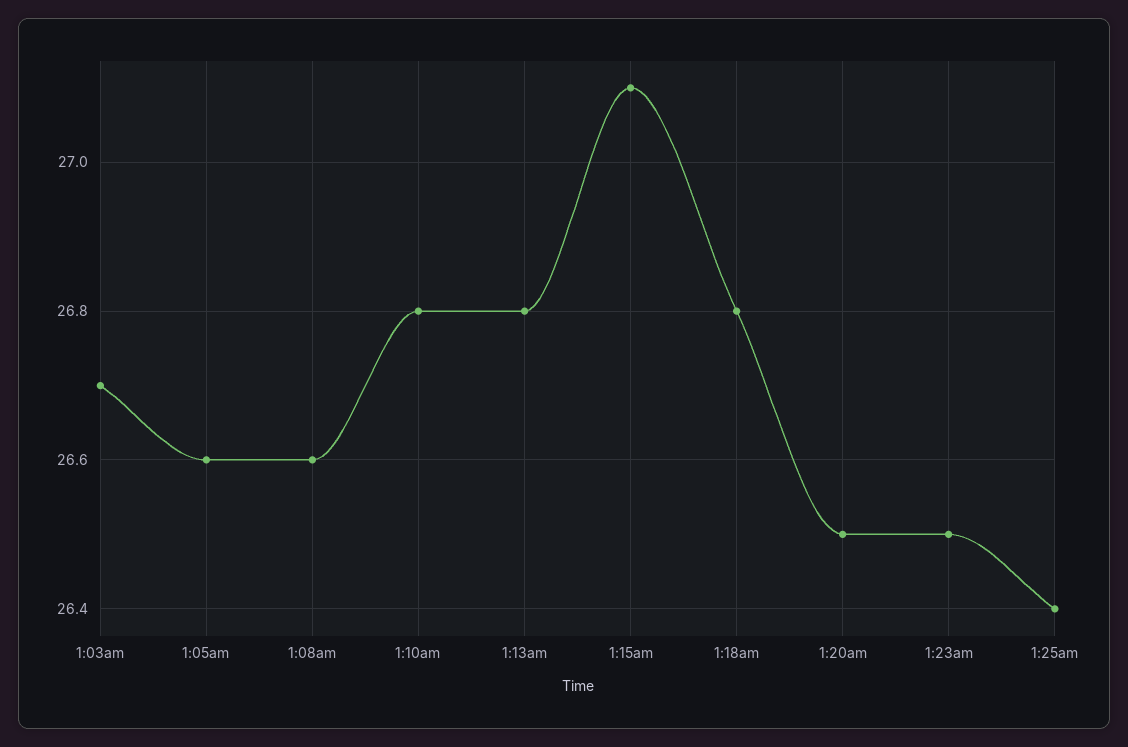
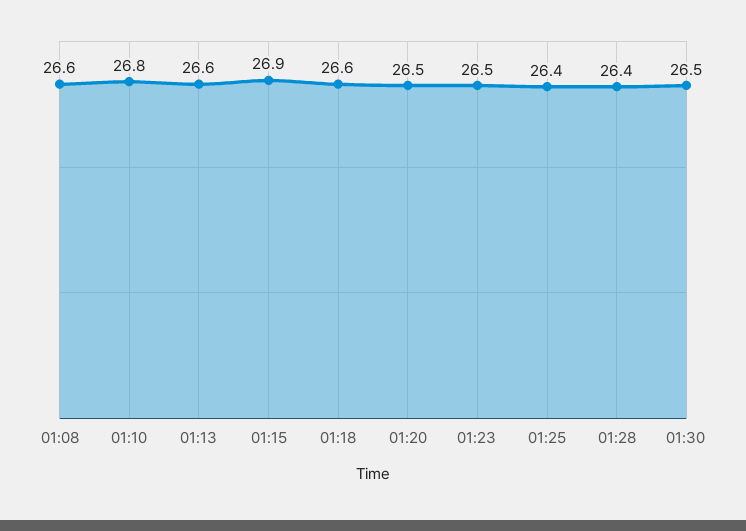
1:03am: 26.7 -> none
1:05am: 26.6 -> none
1:13am: 26.8 -> 26.6
1:15am: 27.1 -> 26.9
1:18am: 26.8 -> 26.6
01:28: none -> 26.4
01:30: none -> 26.5

